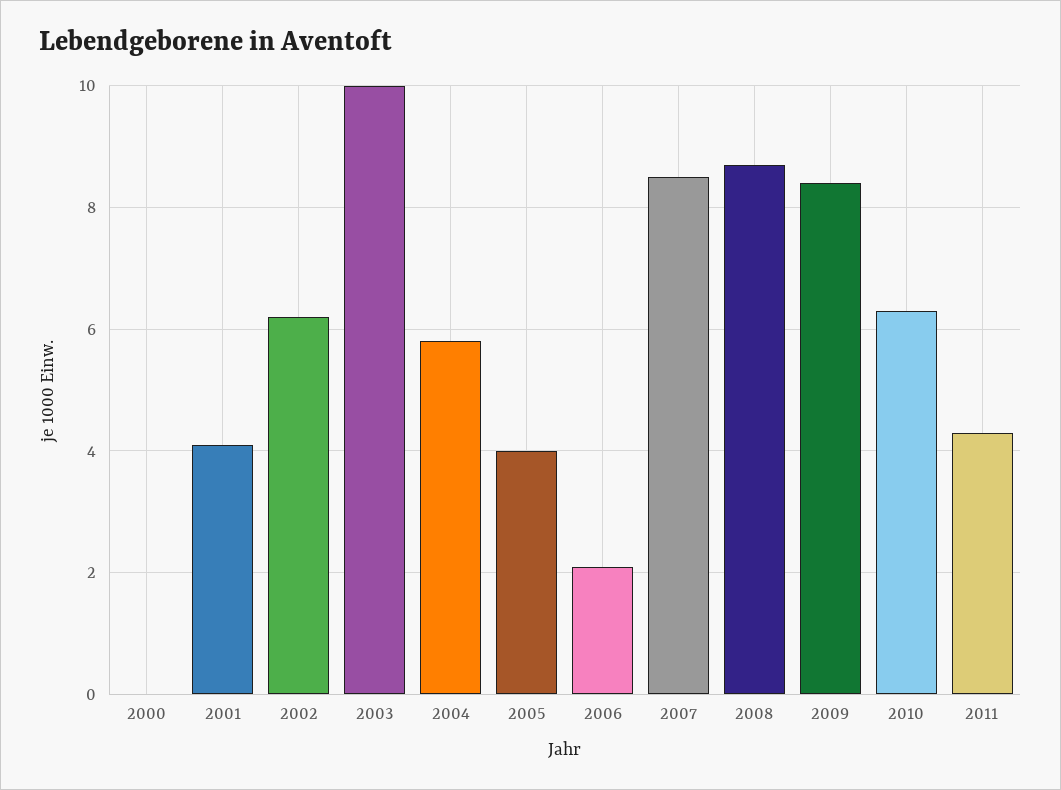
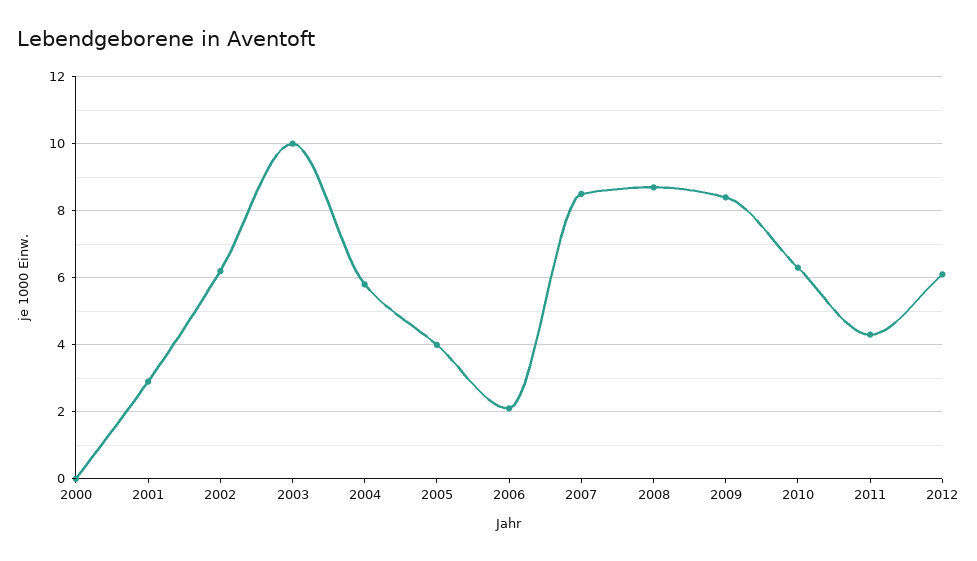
2001: 4 -> 3
2012: none -> 6

